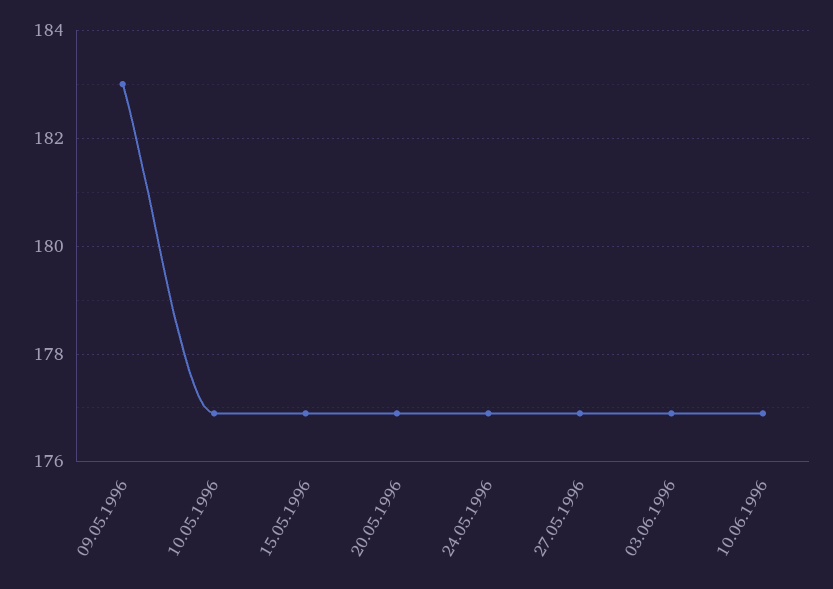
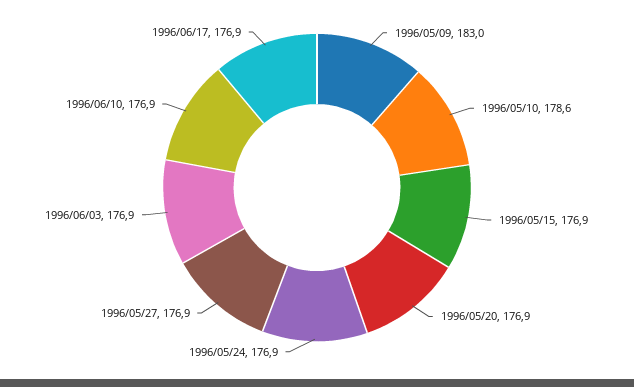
10.05.1996: 177 -> 178.6
1996/06/17: none -> 176.9

